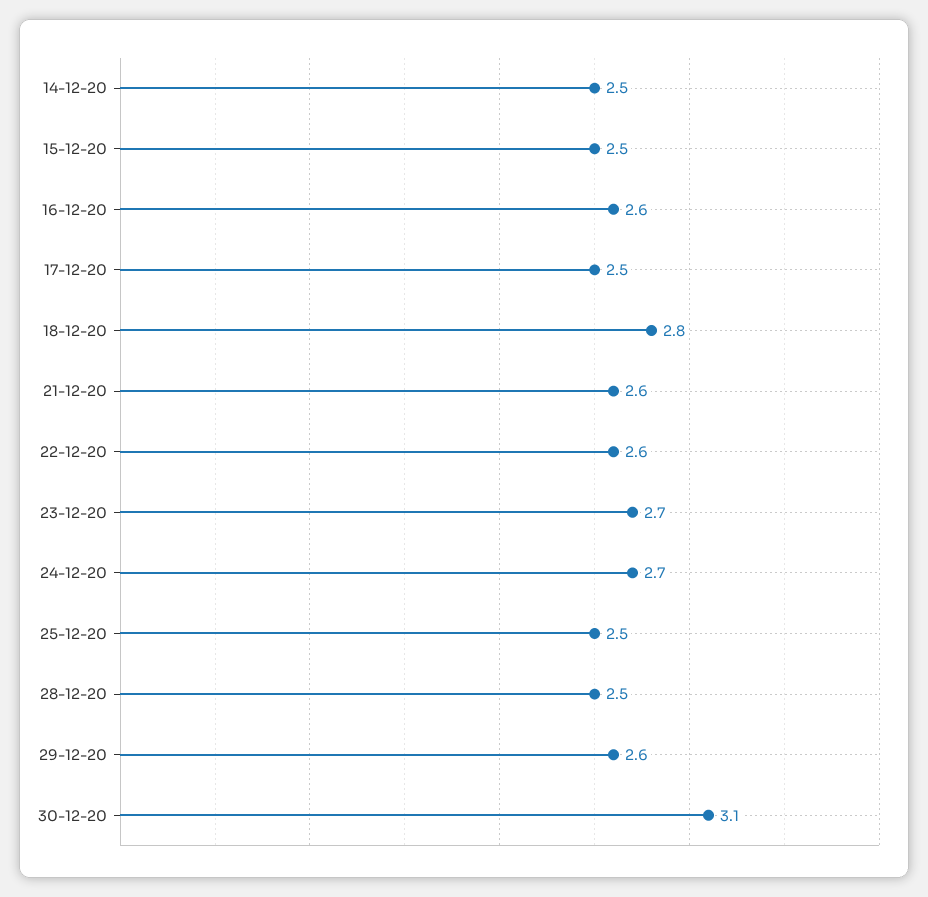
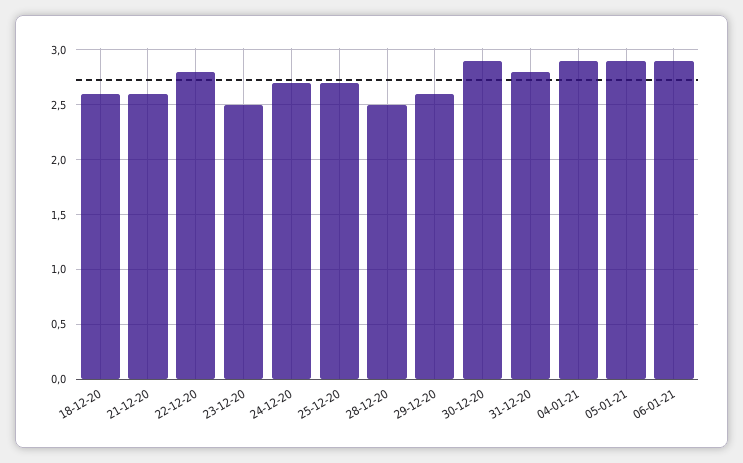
14-12-20: 2.5 -> none
15-12-20: 2.5 -> none
16-12-20: 2.6 -> none
17-12-20: 2.5 -> none
18-12-20: 2.8 -> 2.6
22-12-20: 2.6 -> 2.8
23-12-20: 2.7 -> 2.5
25-12-20: 2.5 -> 2.7
30-12-20: 3.1 -> 2.9
31-12-20: none -> 2.8
04-01-21: none -> 2.9
05-01-21: none -> 2.9
06-01-21: none -> 2.9

